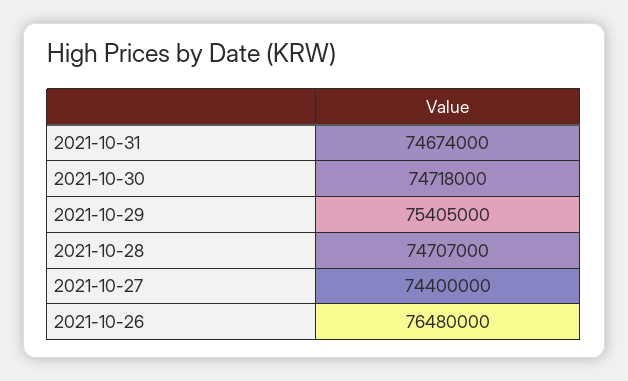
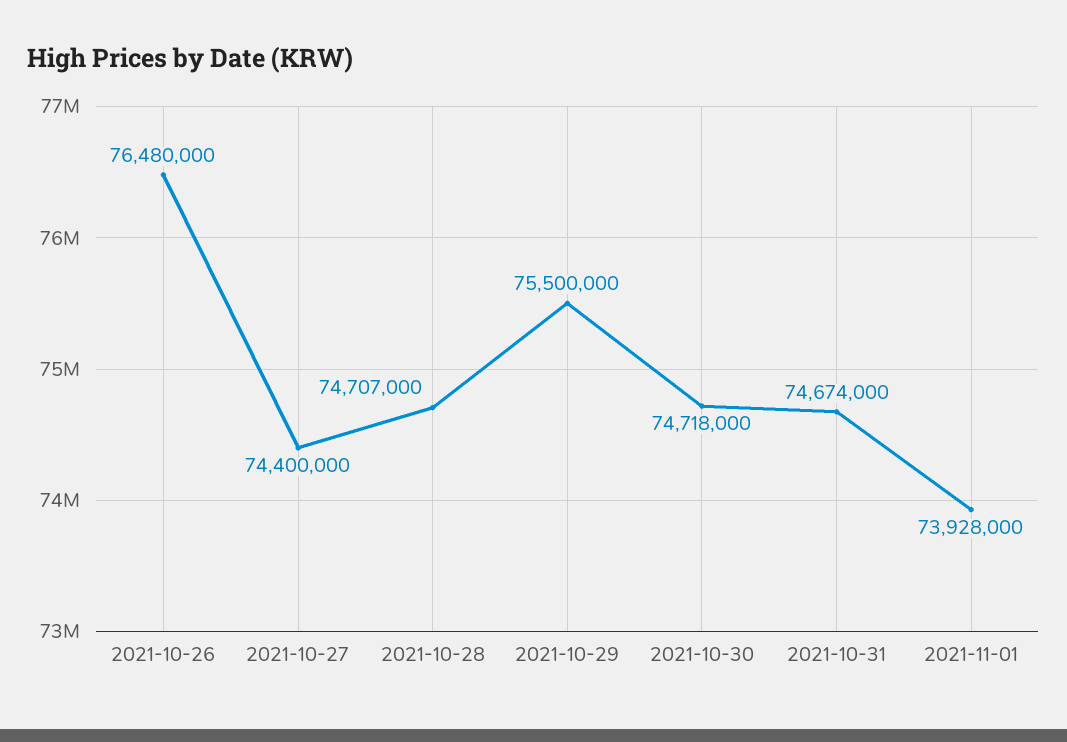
2021-10-29: 75405000 -> 75500000
2021-11-01: none -> 73928000

